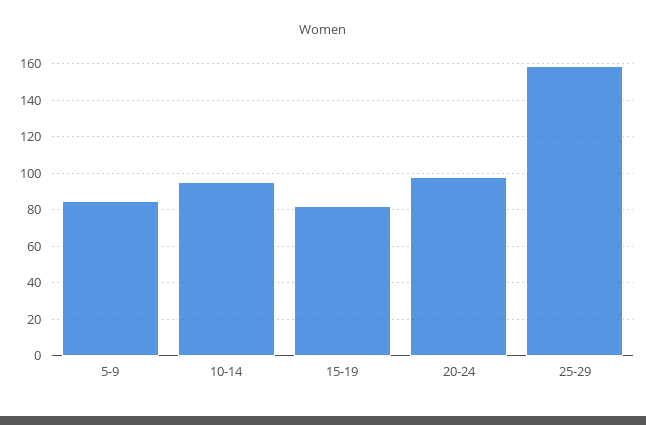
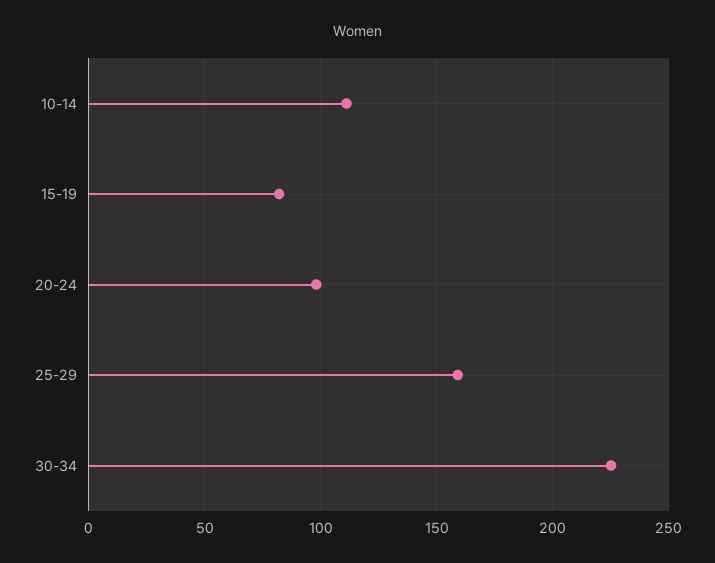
5-9: 85 -> none
10-14: 95 -> 110
30-34: none -> 225

